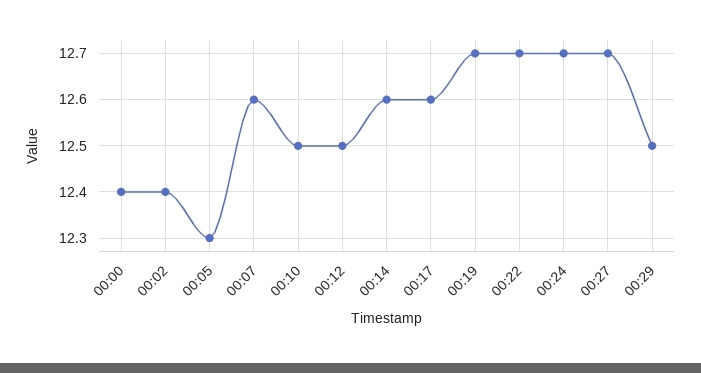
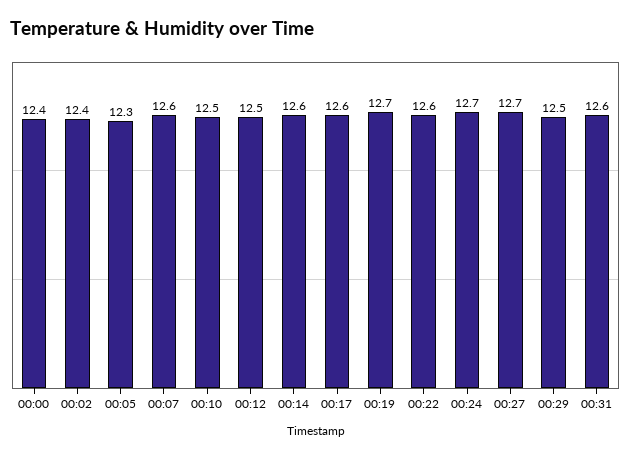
00:22: 12.7 -> 12.6
00:31: none -> 12.6

